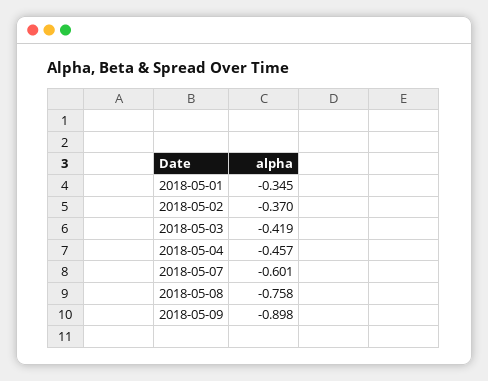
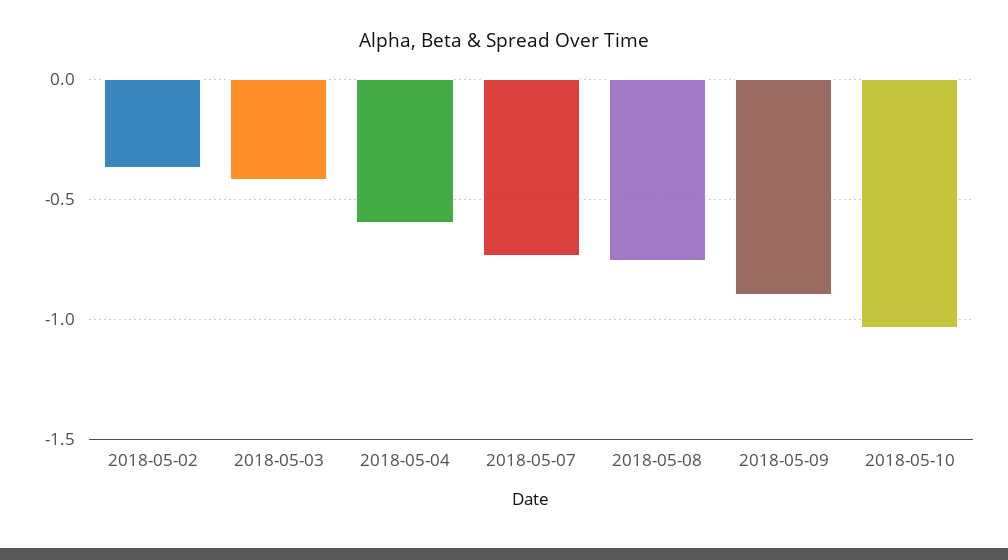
2018-05-01: -0.345 -> none
2018-05-04: -0.457 -> -0.6
2018-05-07: -0.601 -> -0.75
2018-05-10: none -> -1.05

